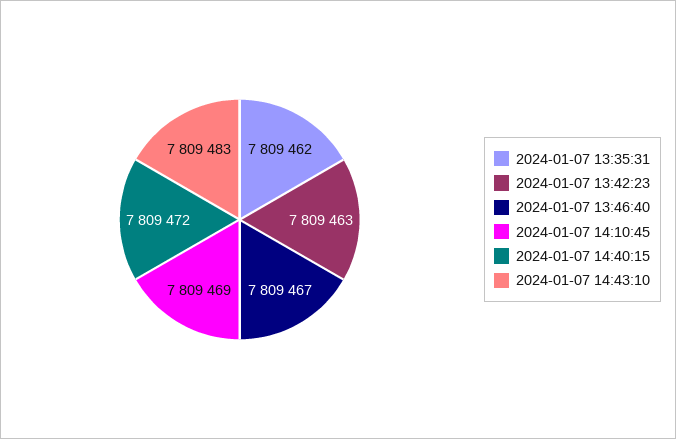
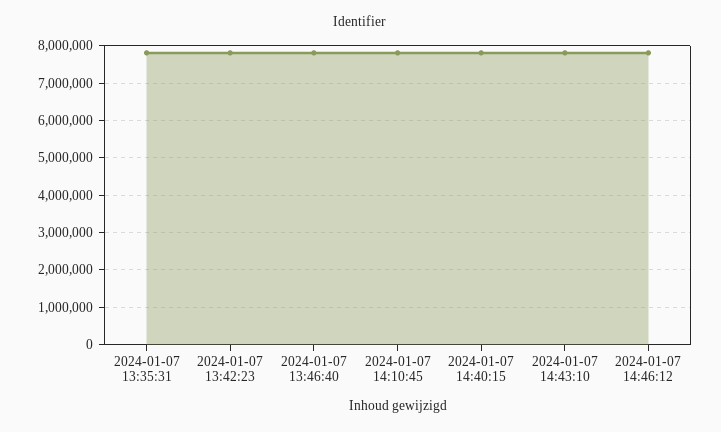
2024-01-07 14:46:12: none -> 7800000

